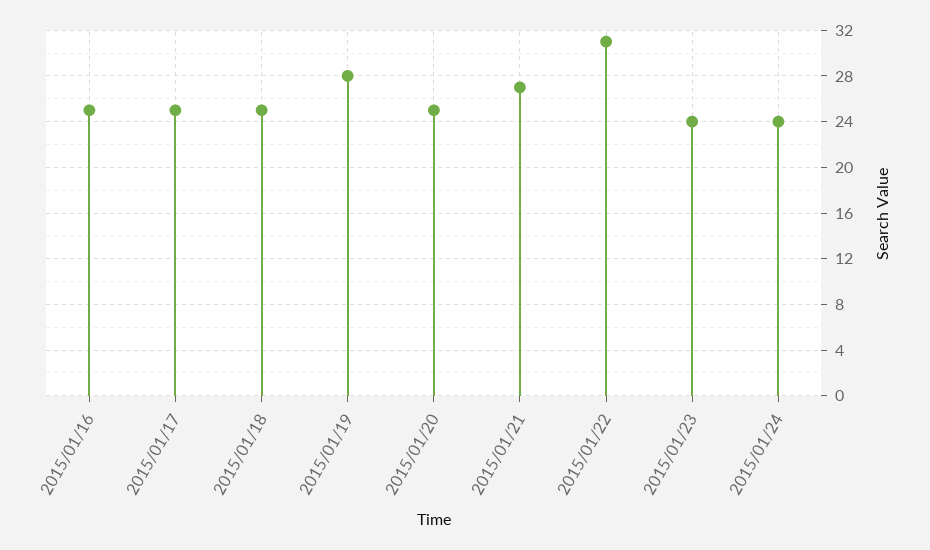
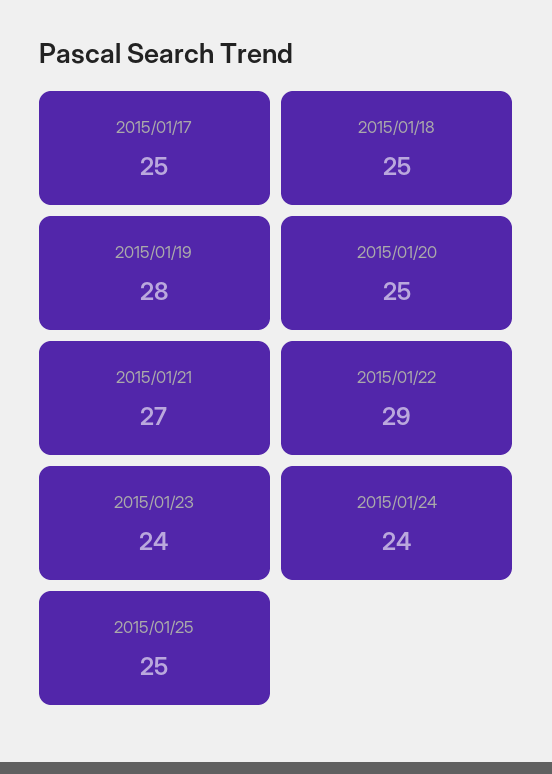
2015/01/16: 25 -> none
2015/01/22: 31 -> 29
2015/01/25: none -> 25

